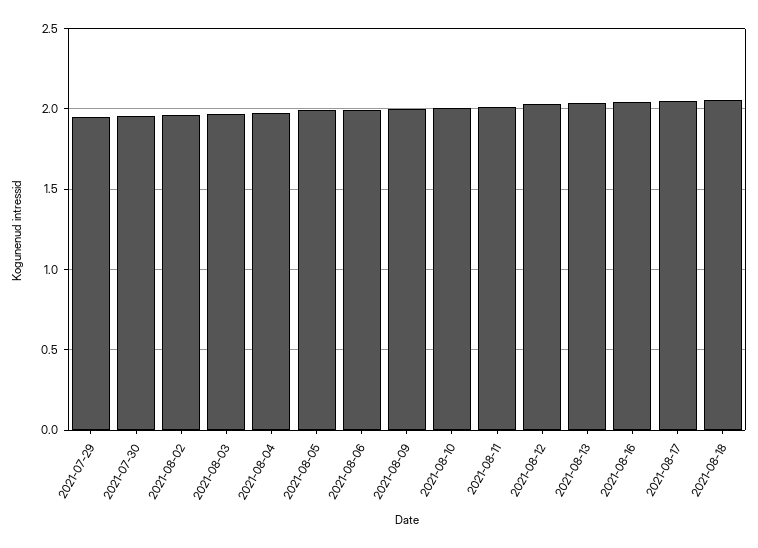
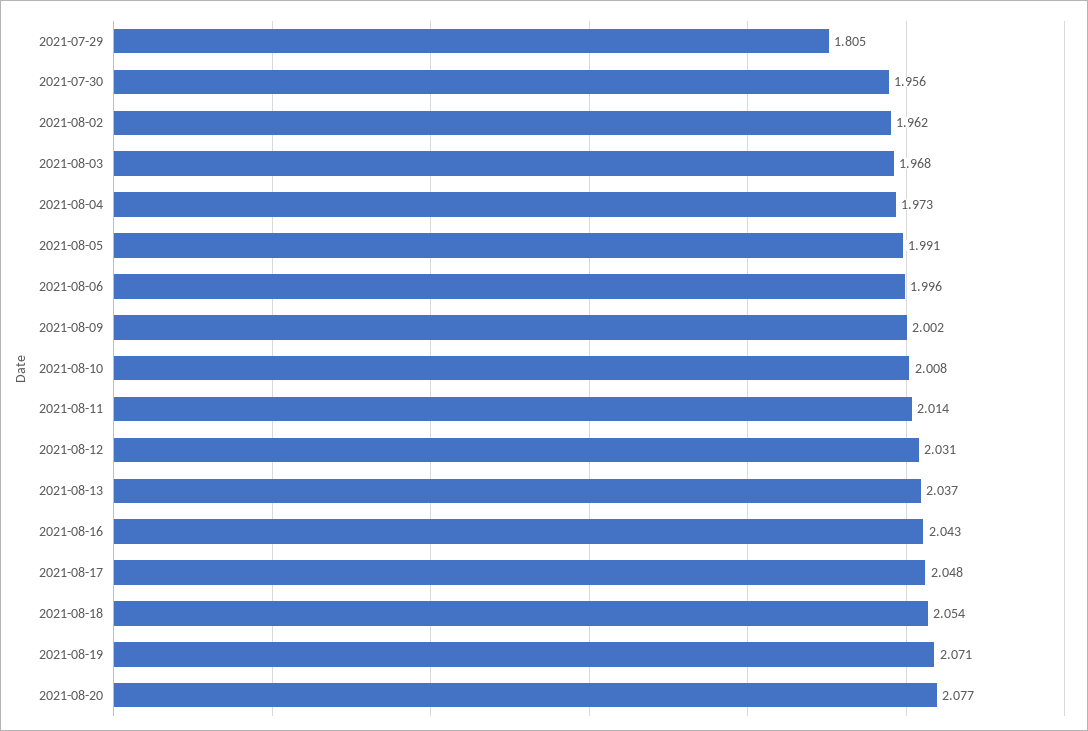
2021-07-29: 1.95 -> 1.805
2021-08-19: none -> 2.071
2021-08-20: none -> 2.077

